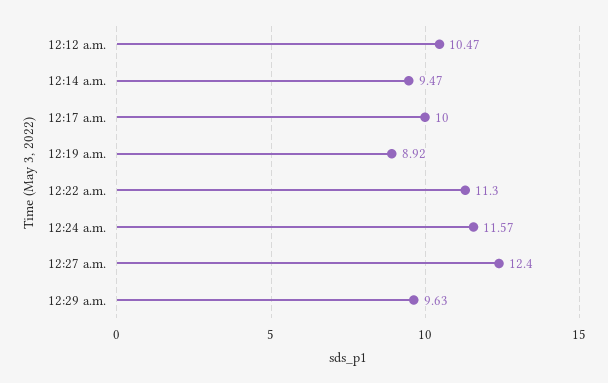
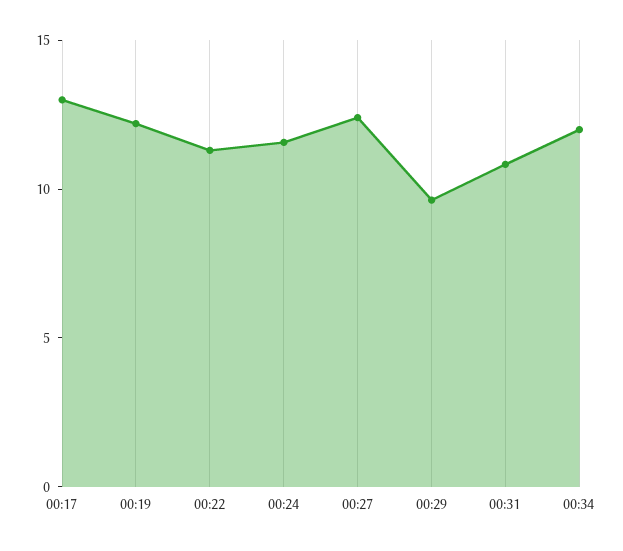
12:12 a.m.: 10.47 -> none
12:14 a.m.: 9.47 -> none
12:17 a.m.: 10 -> 13
12:19 a.m.: 8.92 -> 12
00:31: none -> 11
00:34: none -> 12

